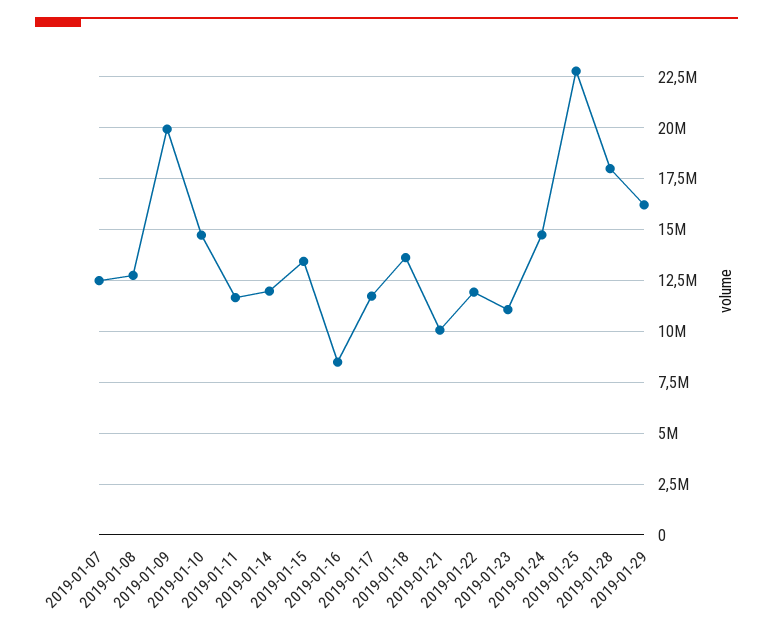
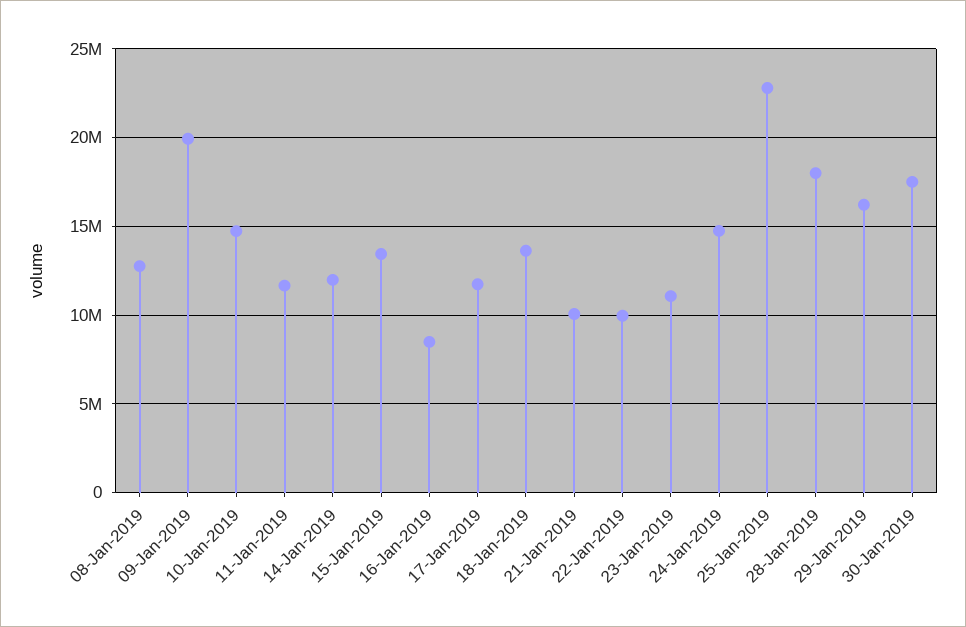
2019-01-07: 12500000 -> none
2019-01-22: 12000000 -> 10000000
30-Jan-2019: none -> 17500000

